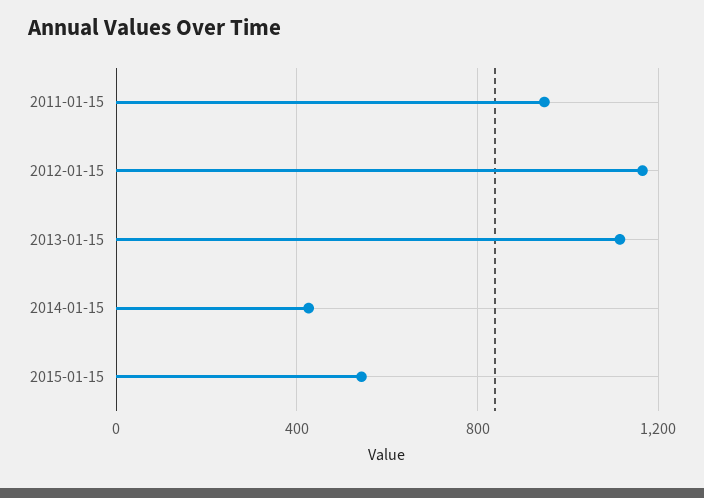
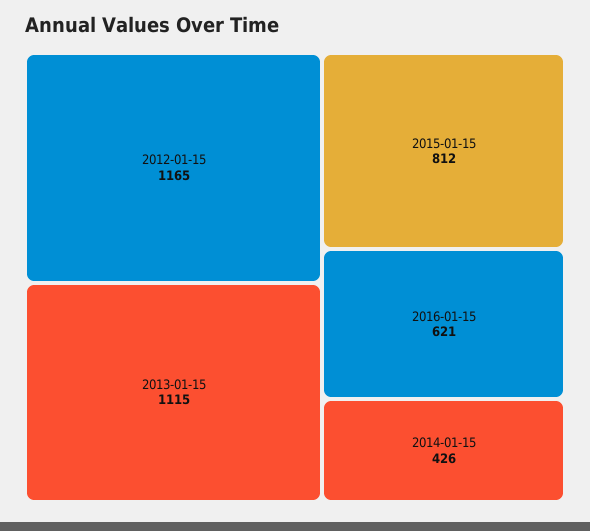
2011-01-15: 950 -> none
2015-01-15: 550 -> 812
2016-01-15: none -> 621

